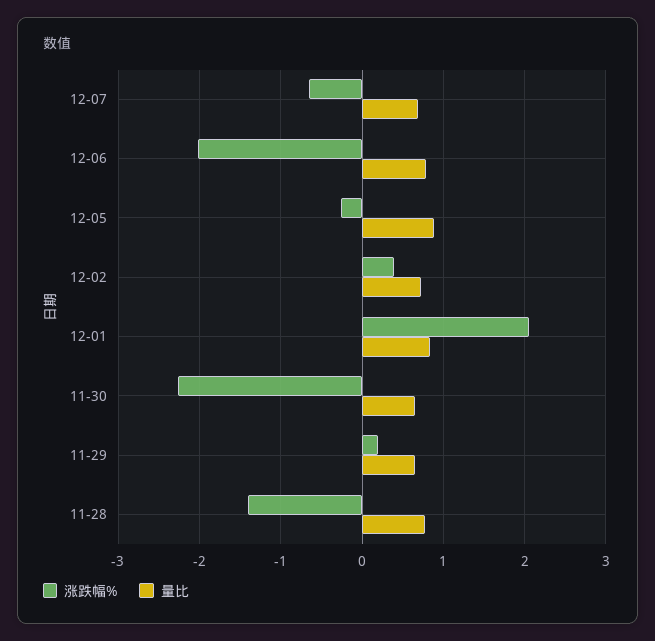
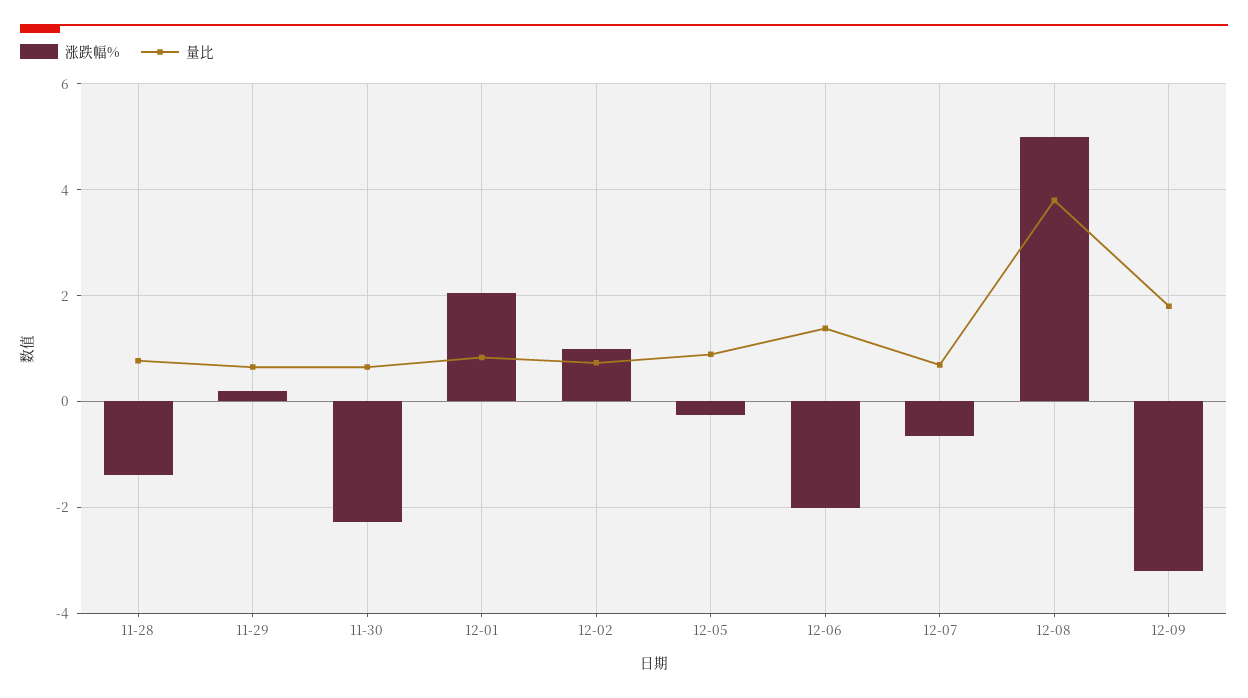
量比, 12-06: 0.8 -> 1.4
涨跌幅%, 12-02: 0.4 -> 1
涨跌幅%, 12-08: none -> 5
量比, 12-08: none -> 3.8
涨跌幅%, 12-09: none -> -3.2
量比, 12-09: none -> 1.8

